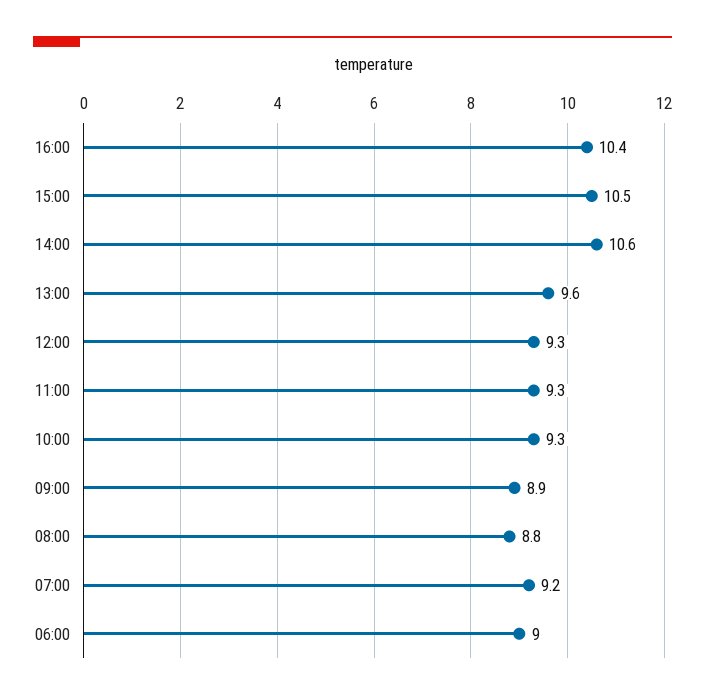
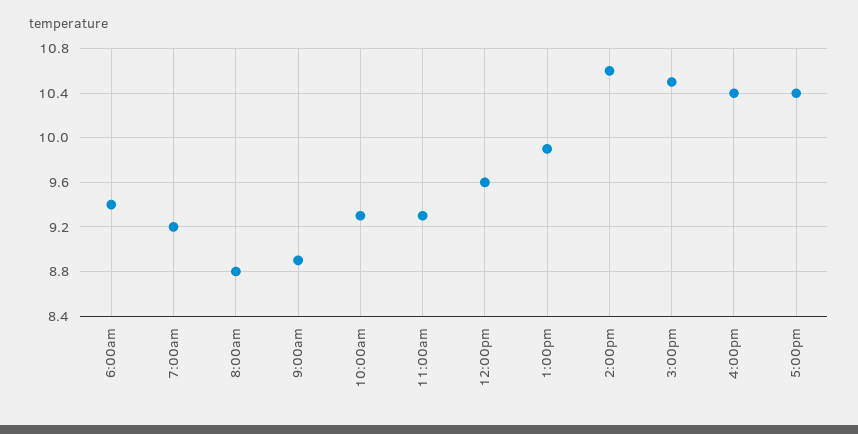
13:00: 9.6 -> 9.9
12:00: 9.3 -> 9.6
06:00: 9 -> 9.4
5:00pm: none -> 10.4

